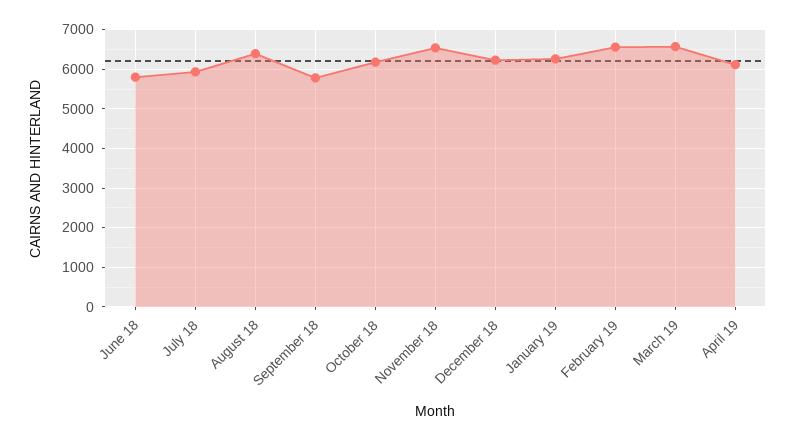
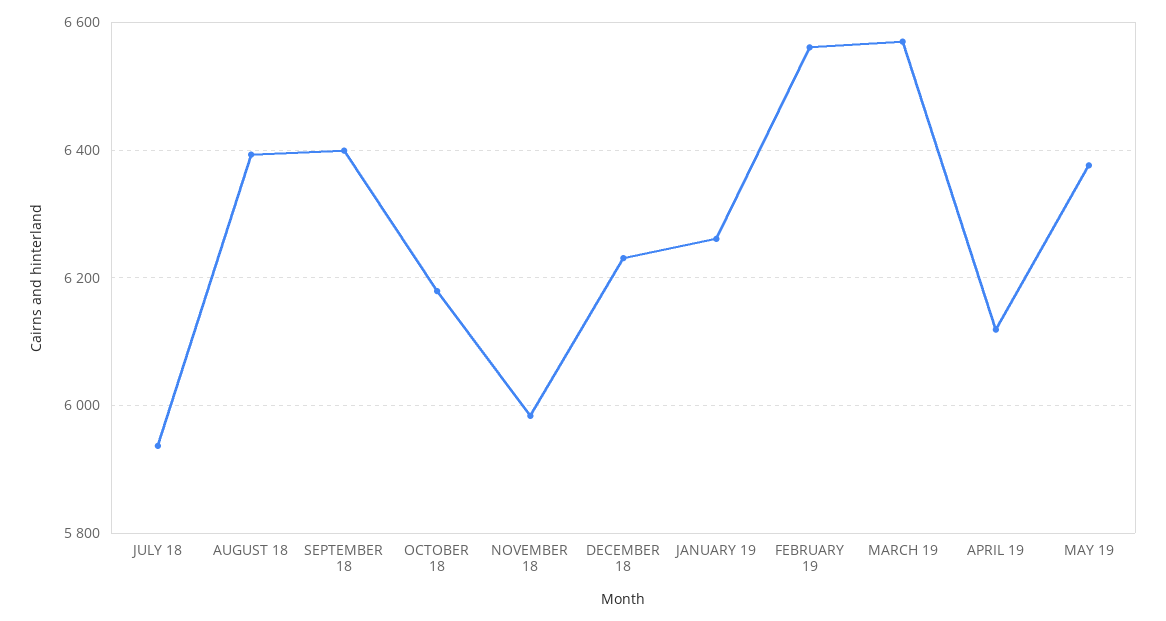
June 18: 5800 -> none
September 18: 5800 -> 6400
November 18: 6600 -> 5980
MAY 19: none -> 6380

